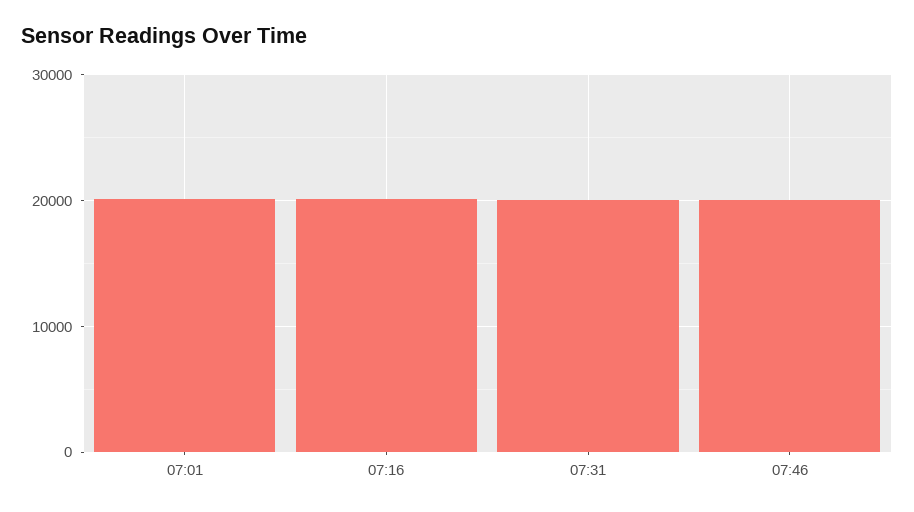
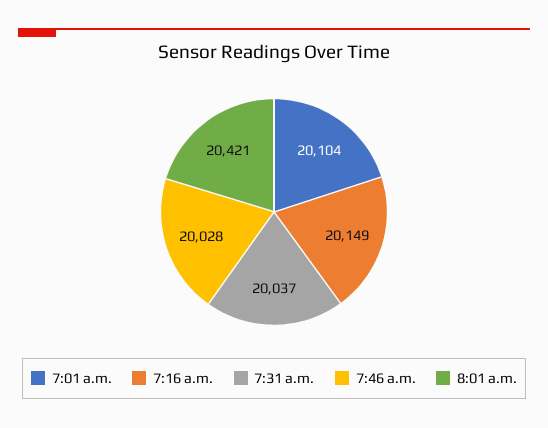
8:01 a.m.: none -> 20421

